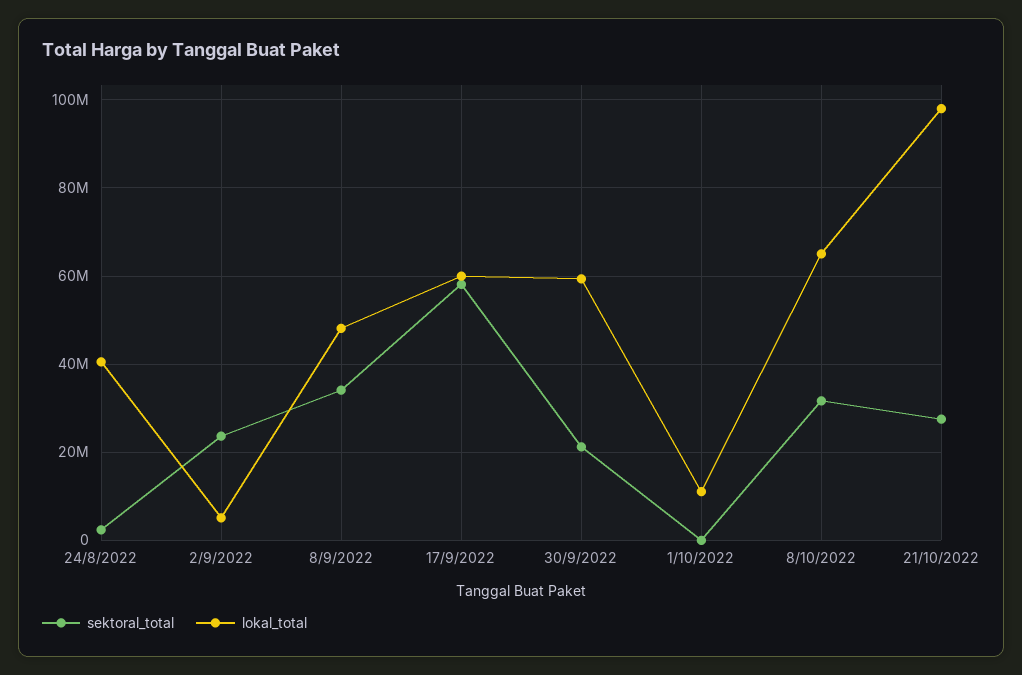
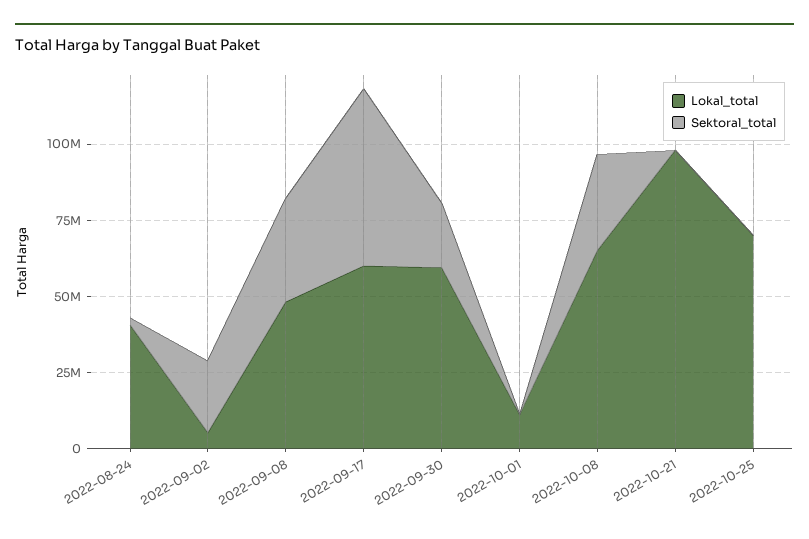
sektoral_total, 21/10/2022: 28000000 -> 0
lokal_total, 2022-10-25: none -> 70000000
sektoral_total, 2022-10-25: none -> 0

